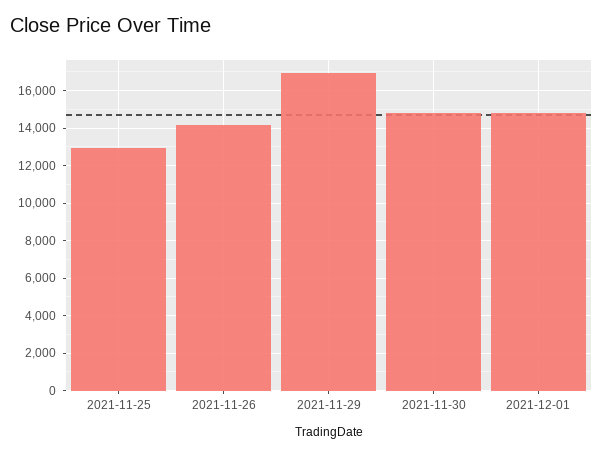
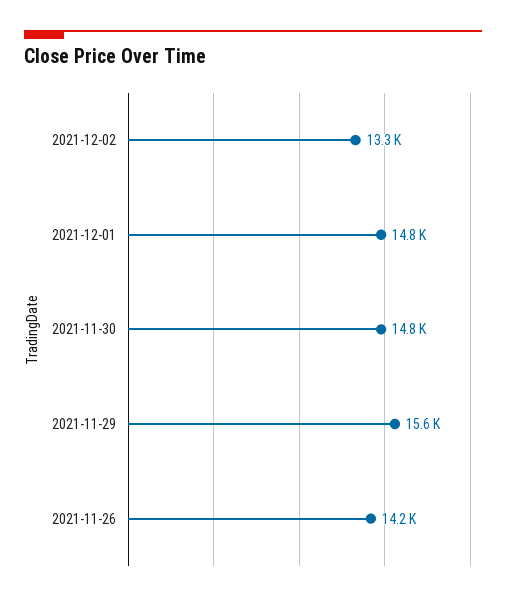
2021-11-25: 13000 -> none
2021-11-29: 17000 -> 15600
2021-12-02: none -> 13300

